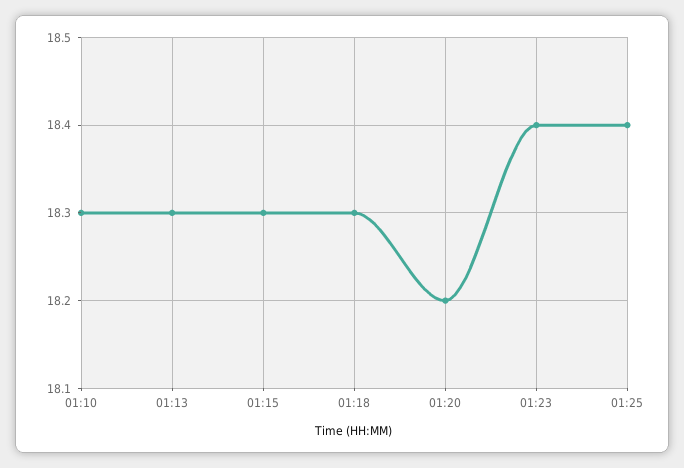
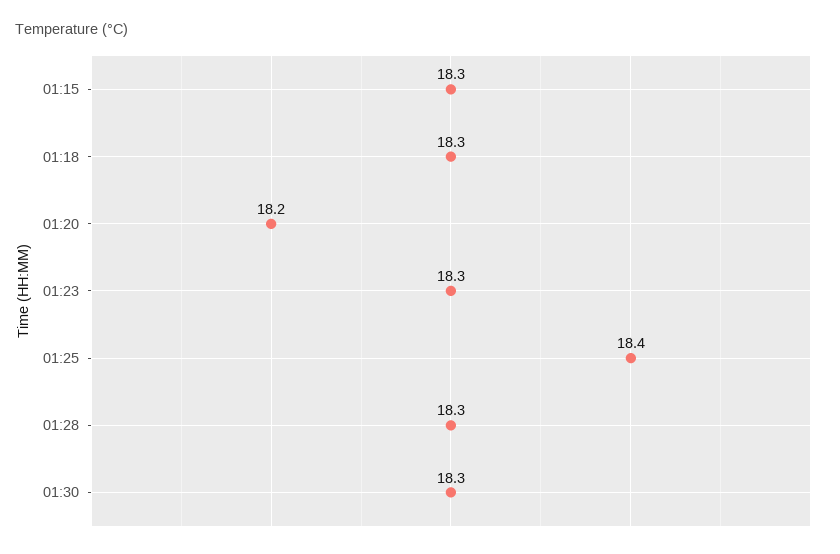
01:10: 18.3 -> none
01:13: 18.3 -> none
01:23: 18.4 -> 18.3
01:28: none -> 18.3
01:30: none -> 18.3

